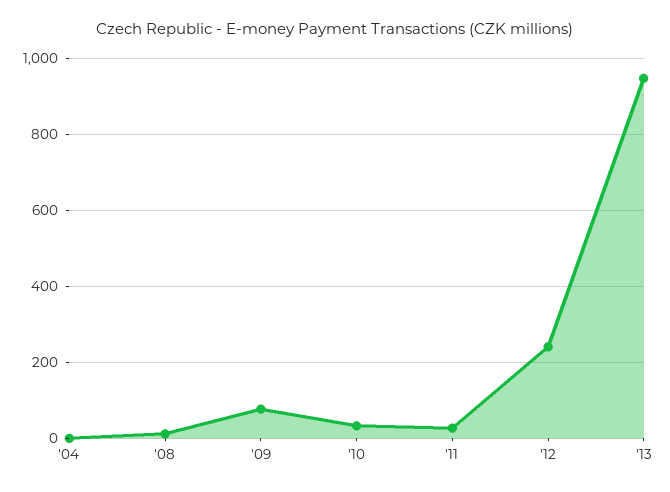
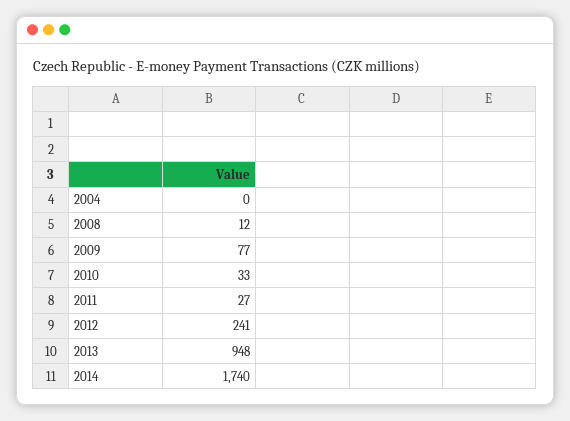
2014: none -> 1740

